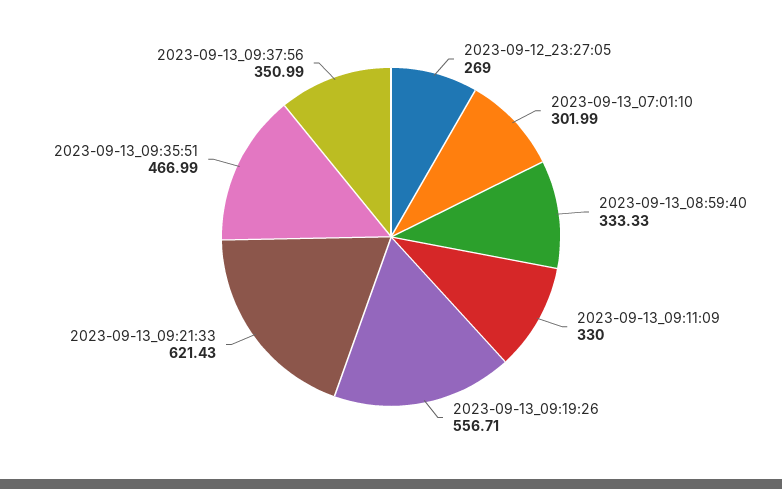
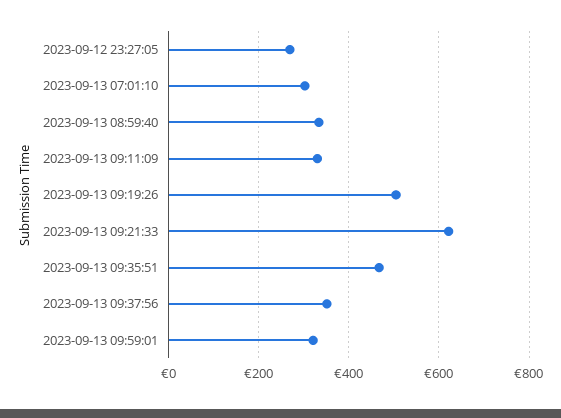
2023-09-13_09:19:26: 556.71 -> 500
2023-09-13 09:59:01: none -> 320

